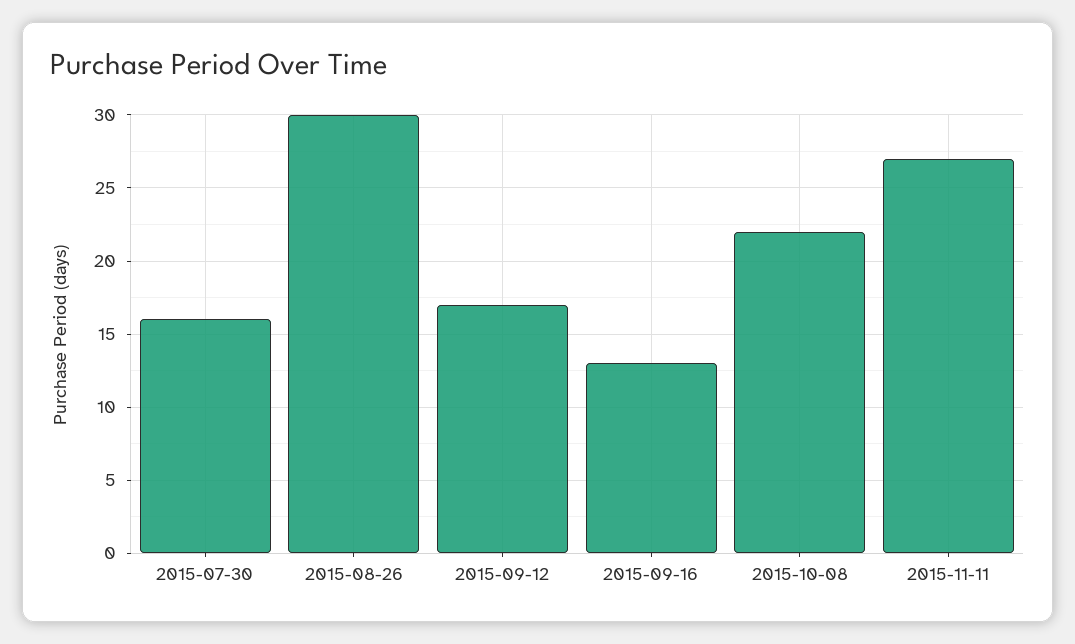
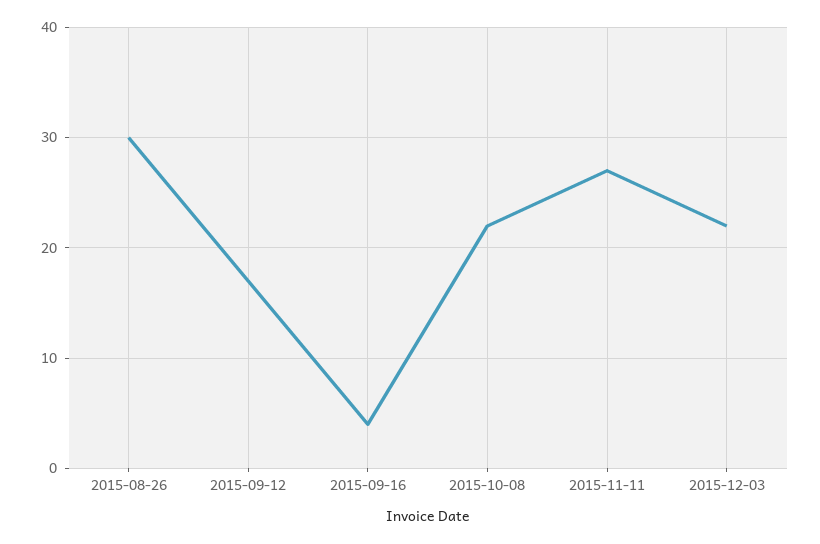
2015-07-30: 16 -> none
2015-09-16: 13 -> 4
2015-12-03: none -> 22

